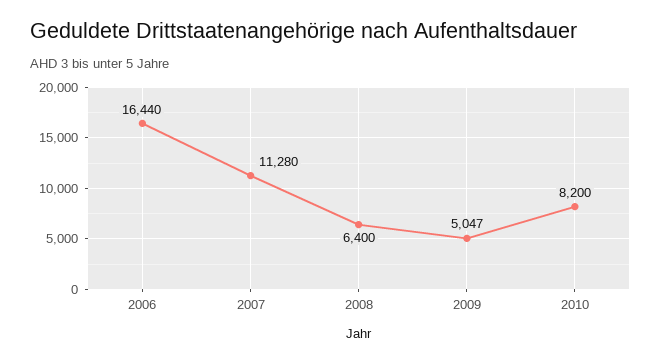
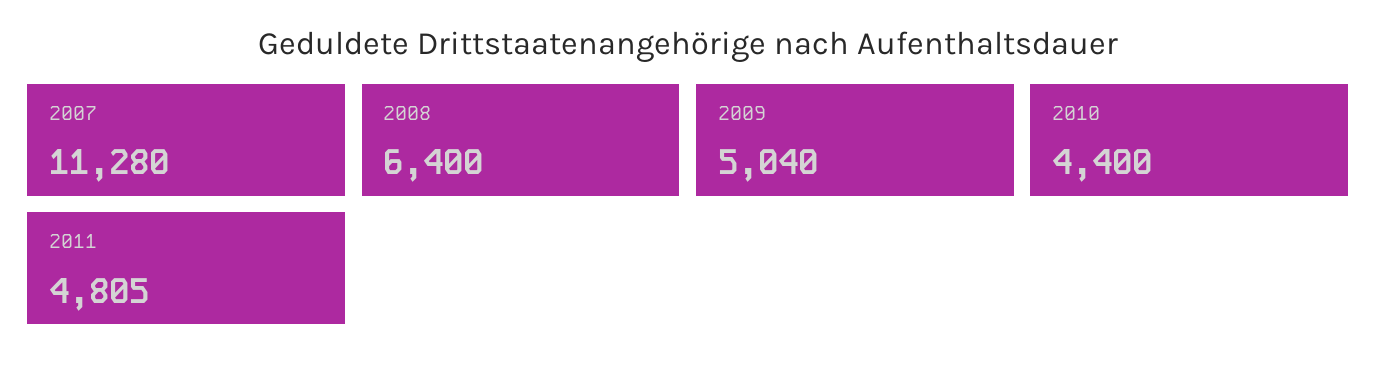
2006: 16440 -> none
2009: 5047 -> 5040
2010: 8200 -> 4400
2011: none -> 4805

